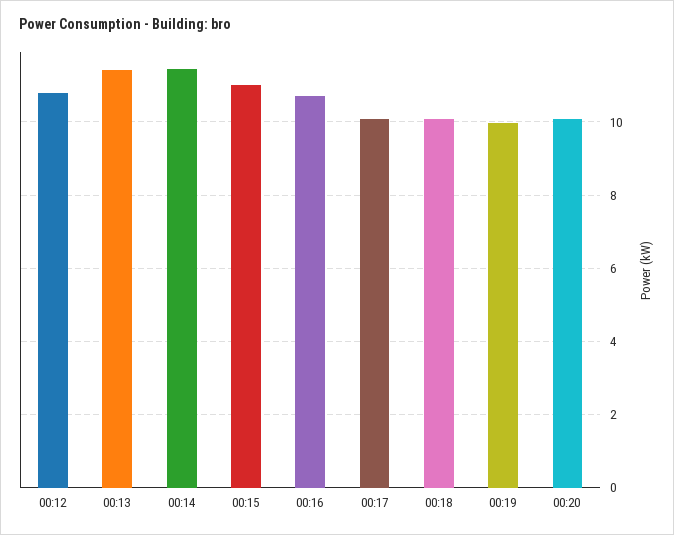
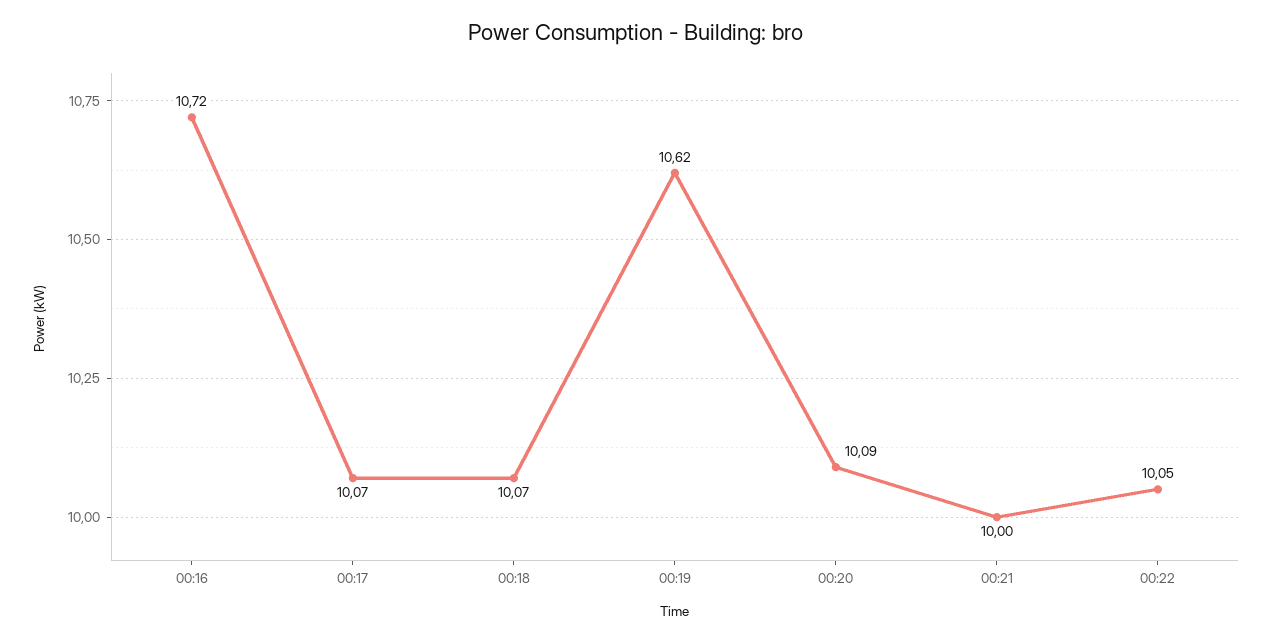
00:12: 10.8 -> none
00:13: 11.4 -> none
00:14: 11.4 -> none
00:15: 11 -> none
00:19: 10 -> 10.62
00:21: none -> 10
00:22: none -> 10.05

